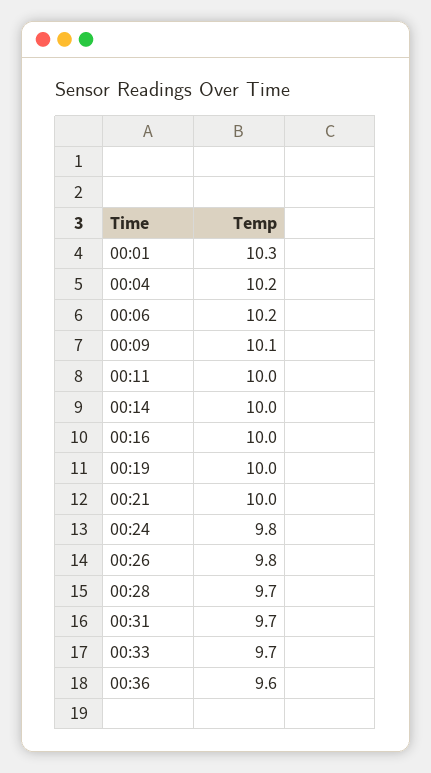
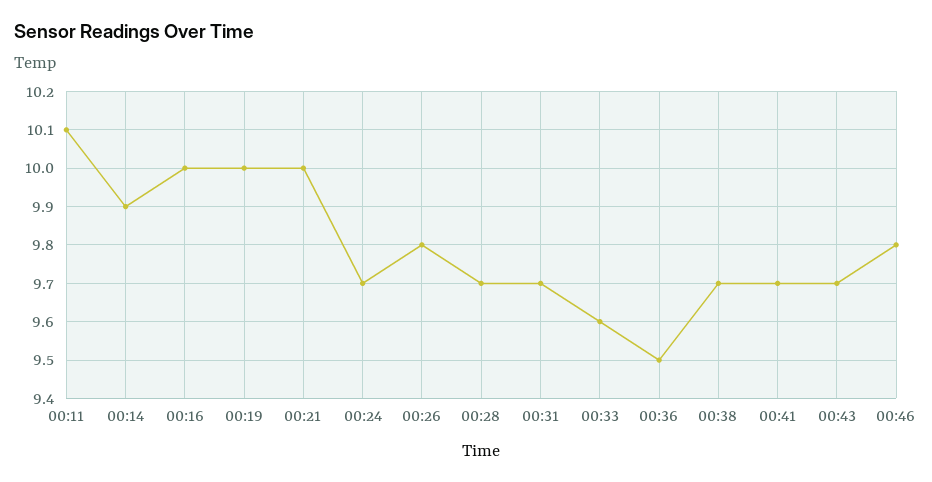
00:01: 10.3 -> none
00:04: 10.2 -> none
00:06: 10.2 -> none
00:09: 10.1 -> none
00:11: 10 -> 10.1
00:14: 10 -> 9.9
00:24: 9.8 -> 9.7
00:33: 9.7 -> 9.6
00:36: 9.6 -> 9.5
00:38: none -> 9.7
00:41: none -> 9.7
00:43: none -> 9.7
00:46: none -> 9.8

